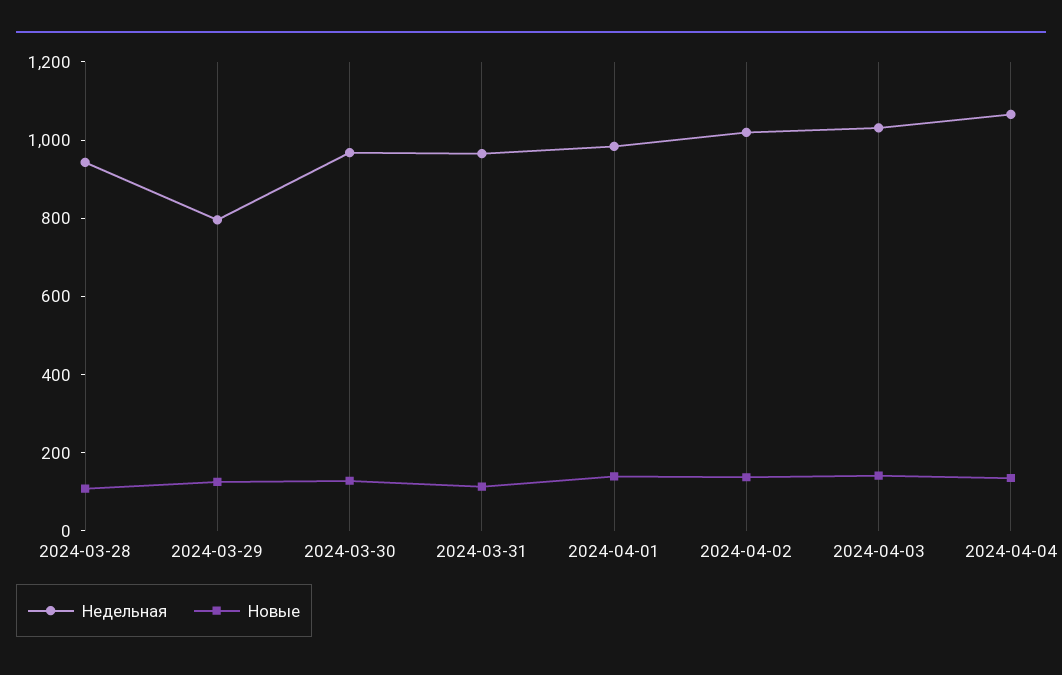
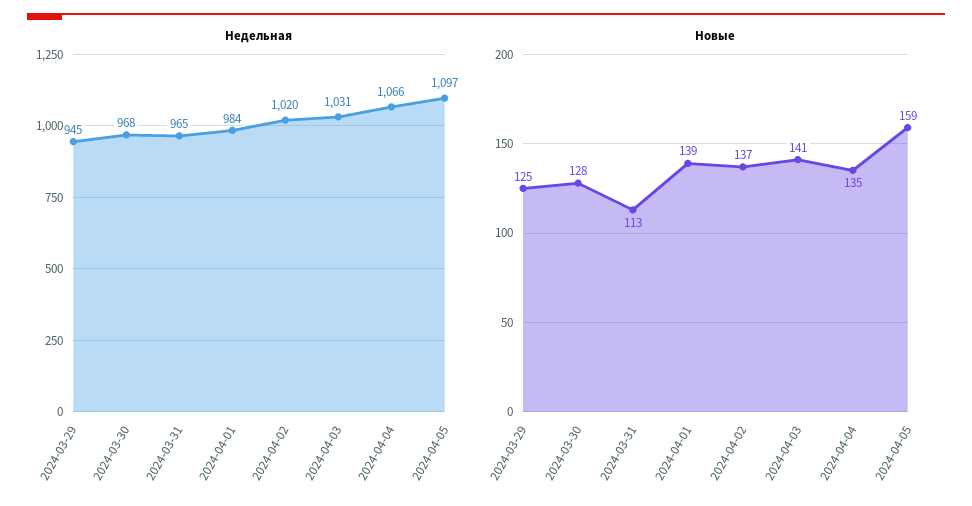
Недельная, 2024-03-28: 950 -> none
Новые, 2024-03-28: 100 -> none
Недельная, 2024-03-29: 800 -> 945
Недельная, 2024-04-05: none -> 1097
Новые, 2024-04-05: none -> 159

